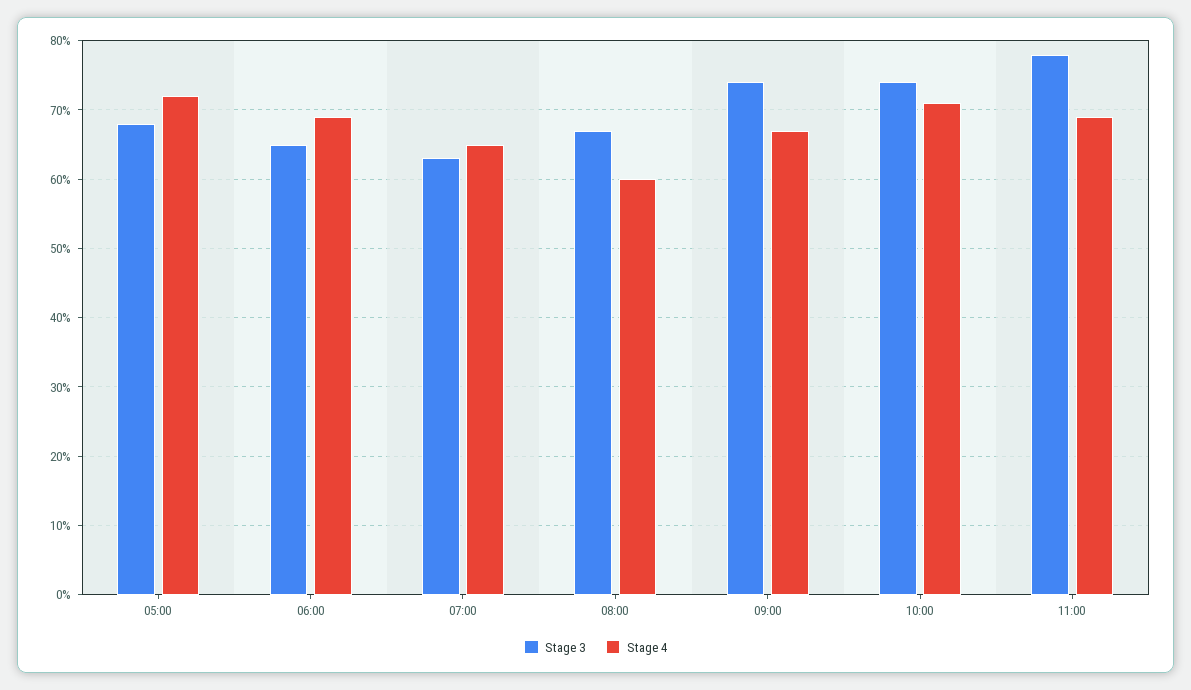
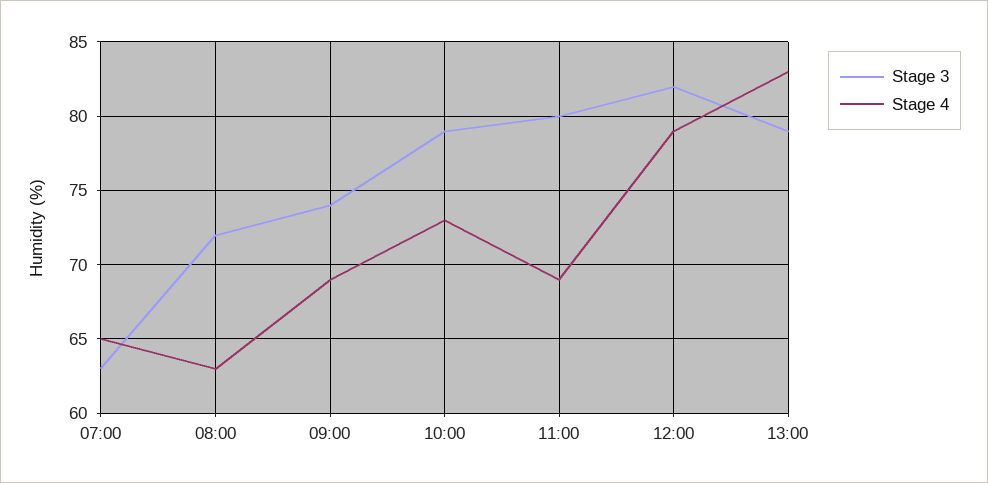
Stage 3, 05:00: 68 -> none
Stage 4, 05:00: 72 -> none
Stage 3, 06:00: 65 -> none
Stage 4, 06:00: 69 -> none
Stage 3, 08:00: 67 -> 72
Stage 4, 08:00: 60 -> 63
Stage 4, 09:00: 67 -> 69
Stage 3, 10:00: 74 -> 79
Stage 4, 10:00: 71 -> 73
Stage 3, 11:00: 78 -> 80
Stage 3, 12:00: none -> 82
Stage 4, 12:00: none -> 79
Stage 3, 13:00: none -> 79
Stage 4, 13:00: none -> 83

